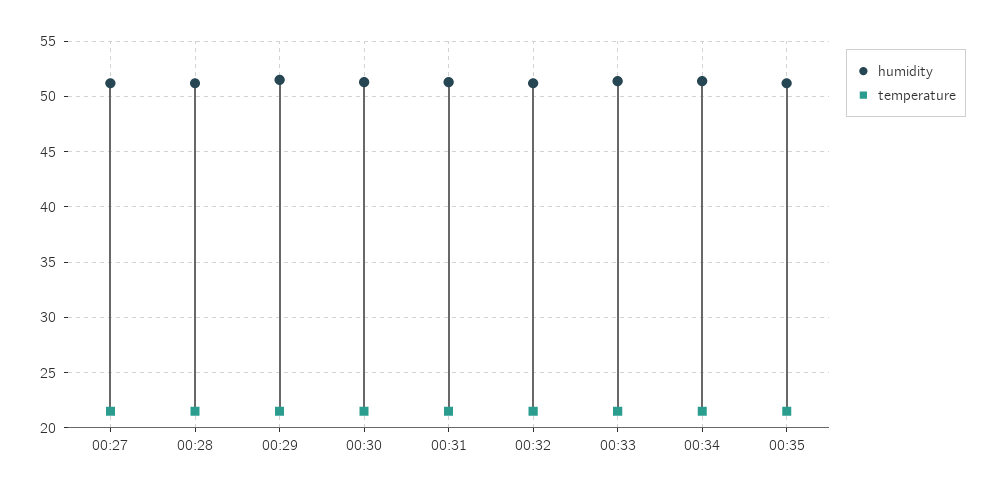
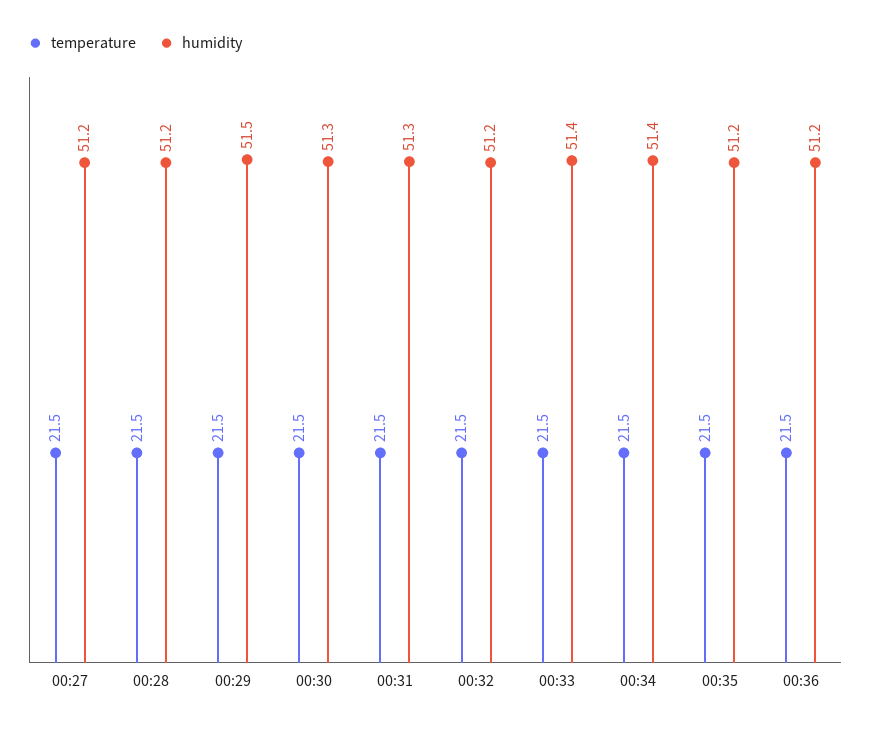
temperature, 00:36: none -> 21.5
humidity, 00:36: none -> 51.2

